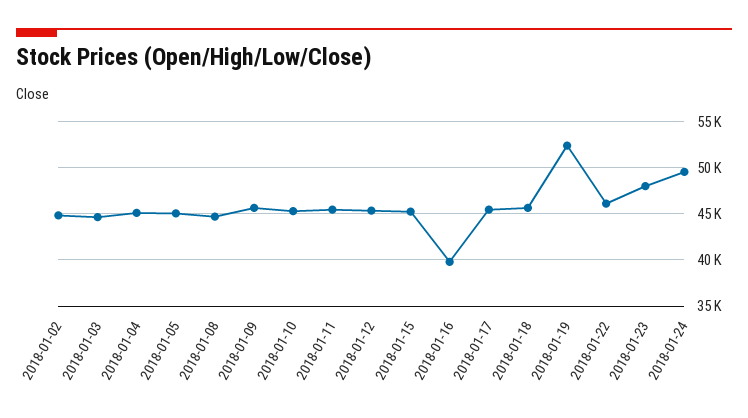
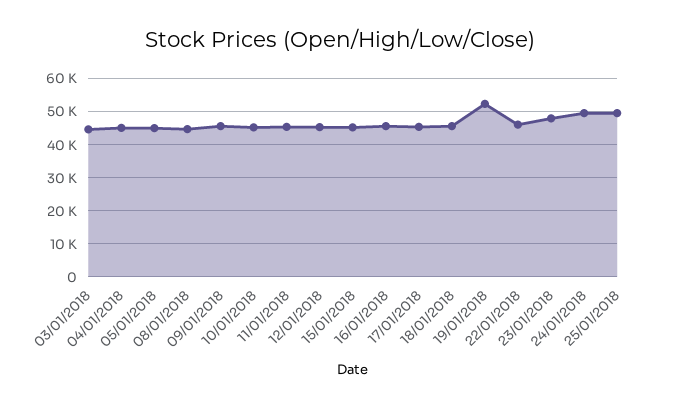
2018-01-02: 45000 -> none
2018-01-16: 40000 -> 46000
25/01/2018: none -> 50000

